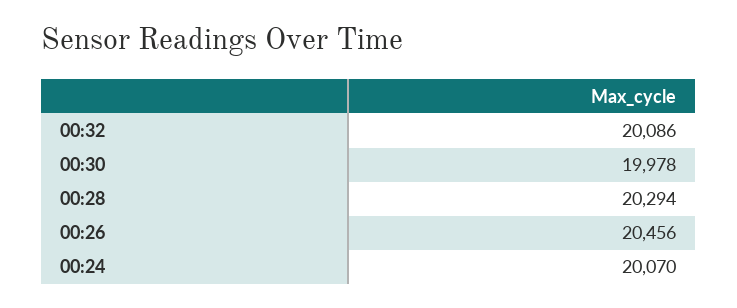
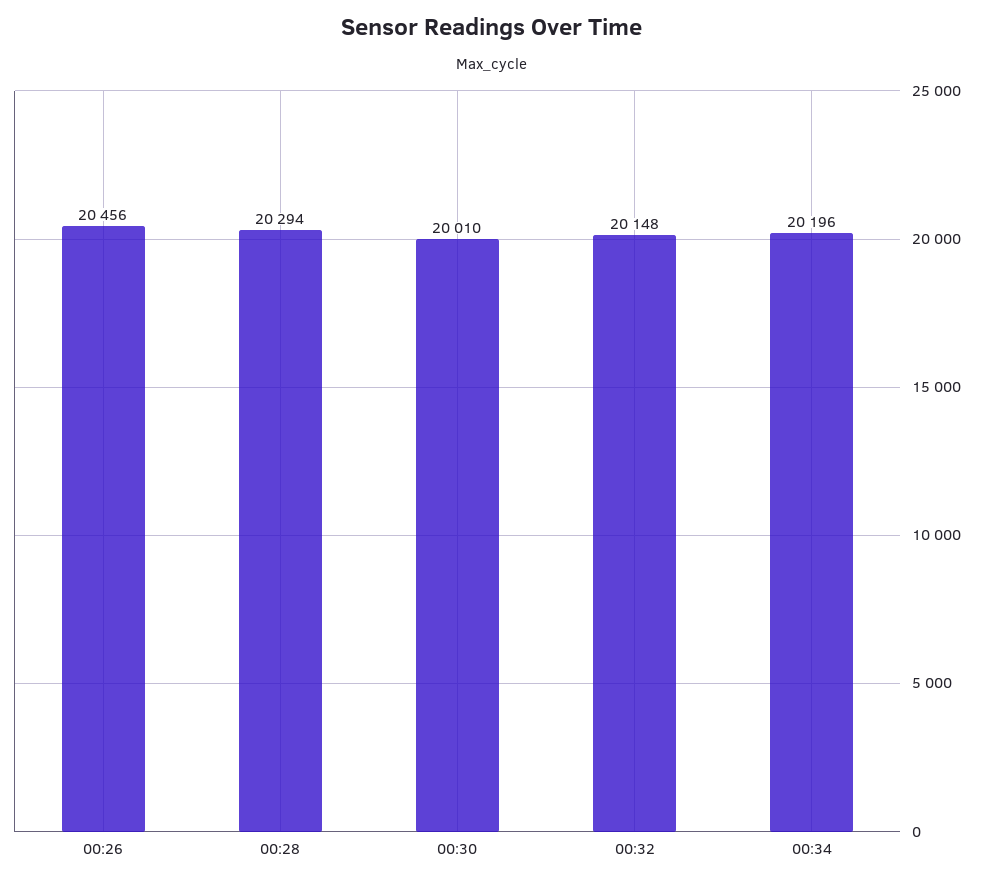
00:32: 20086 -> 20148
00:30: 19978 -> 20010
00:24: 20070 -> none
00:34: none -> 20196

